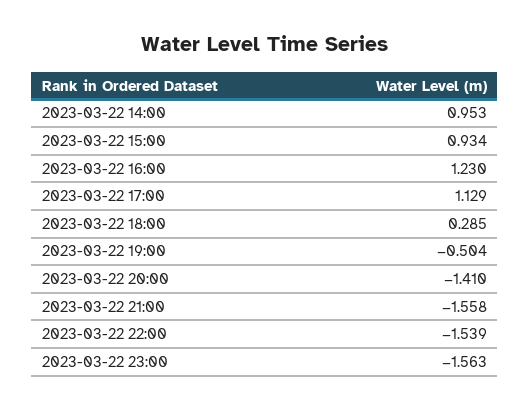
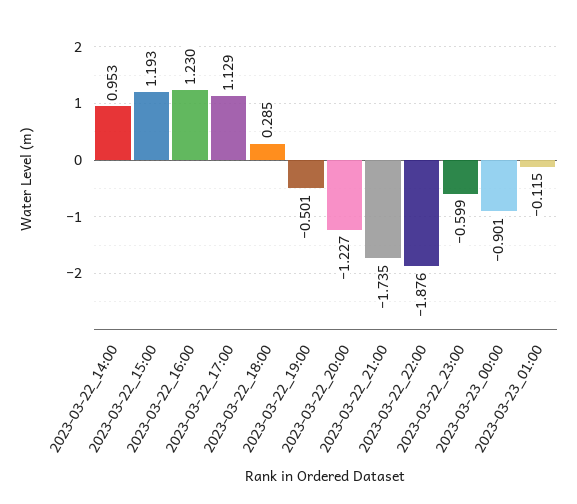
2023-03-22 15:00: 0.934 -> 1.193
2023-03-22 19:00: -0.504 -> -0.501
2023-03-22 20:00: -1.41 -> -1.227
2023-03-22 21:00: -1.558 -> -1.735
2023-03-22 22:00: -1.539 -> -1.876
2023-03-22 23:00: -1.563 -> -0.599
2023-03-23_00:00: none -> -0.901
2023-03-23_01:00: none -> -0.115

